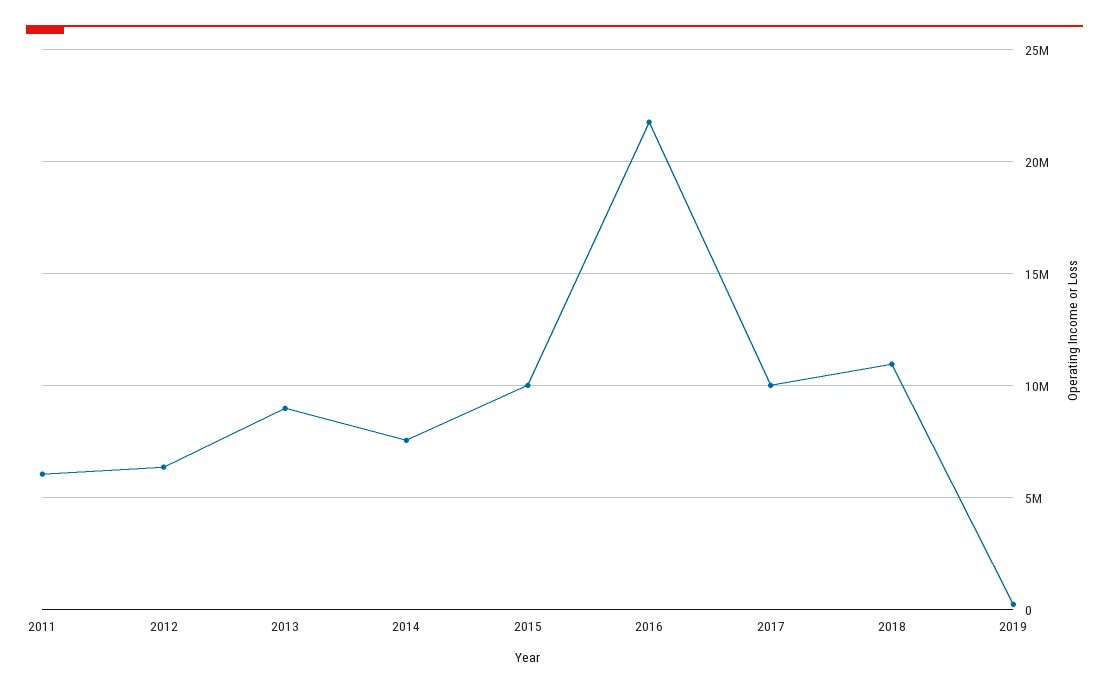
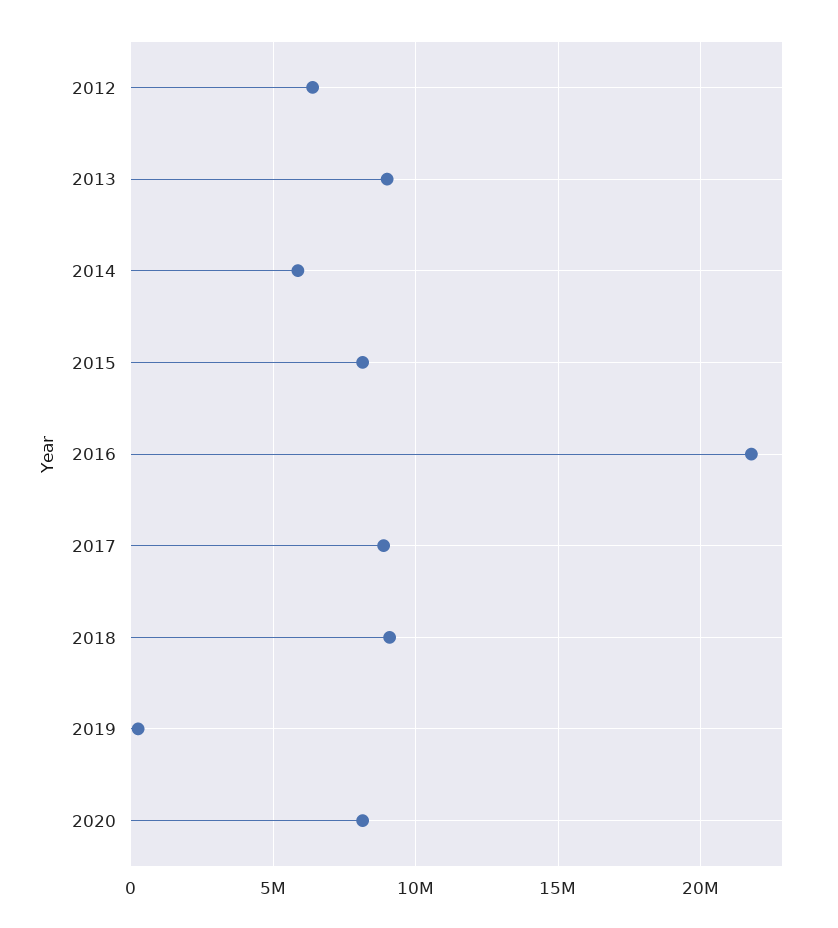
2011: 6000000 -> none
2014: 7500000 -> 6000000
2015: 10000000 -> 8000000
2017: 10000000 -> 9000000
2018: 11000000 -> 9000000
2020: none -> 8000000

